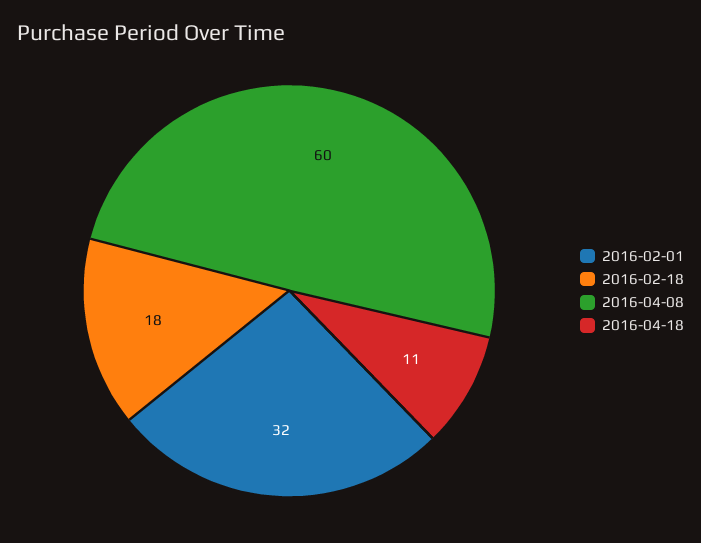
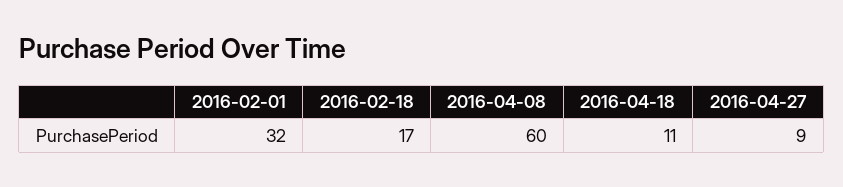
2016-02-18: 18 -> 17
2016-04-27: none -> 9

